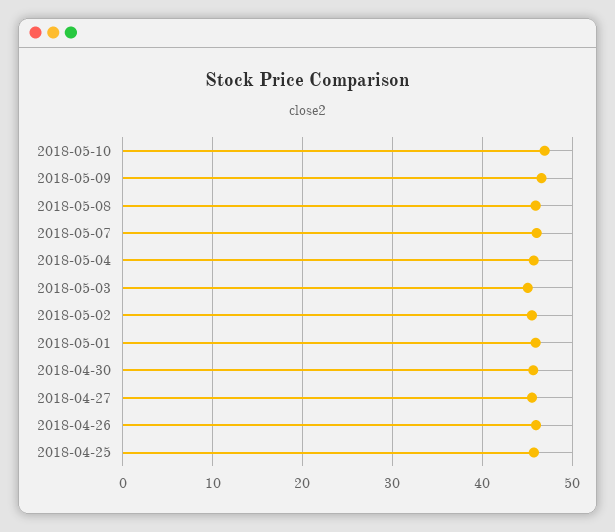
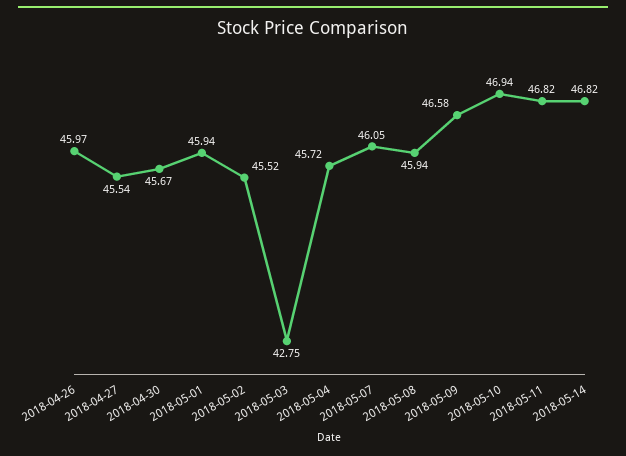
2018-05-03: 45 -> 42.75
2018-04-25: 46 -> none
2018-05-11: none -> 46.82
2018-05-14: none -> 46.82

